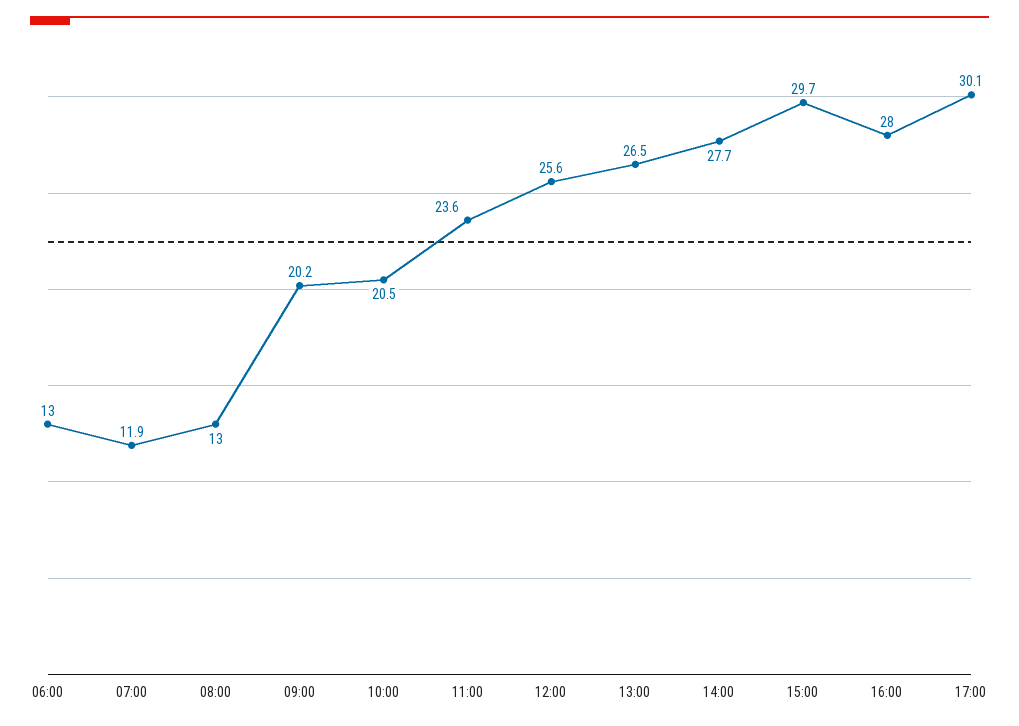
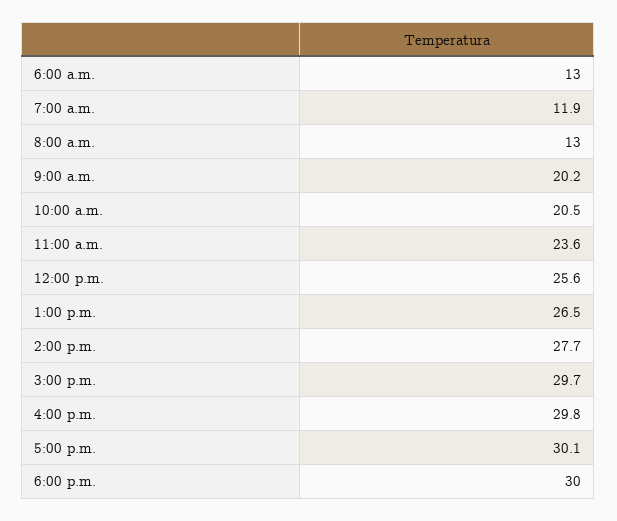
16:00: 28 -> 29.8
6:00 p.m.: none -> 30

